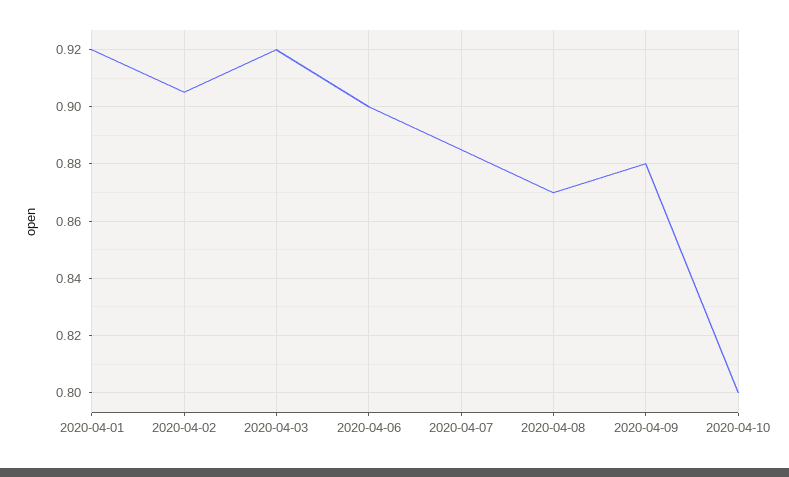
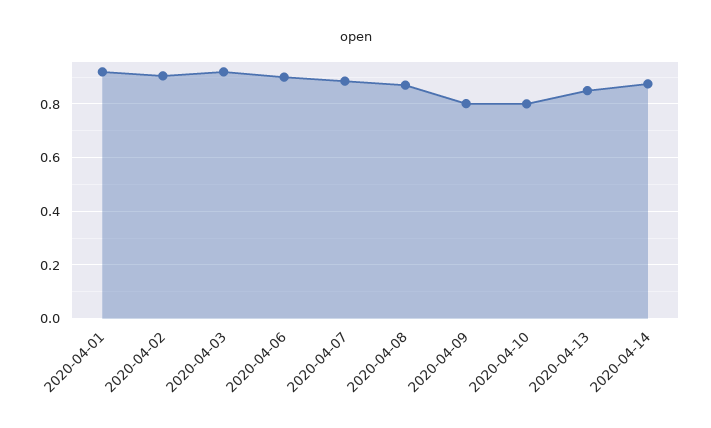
2020-04-09: 0.88 -> 0.8
2020-04-13: none -> 0.85
2020-04-14: none -> 0.875

